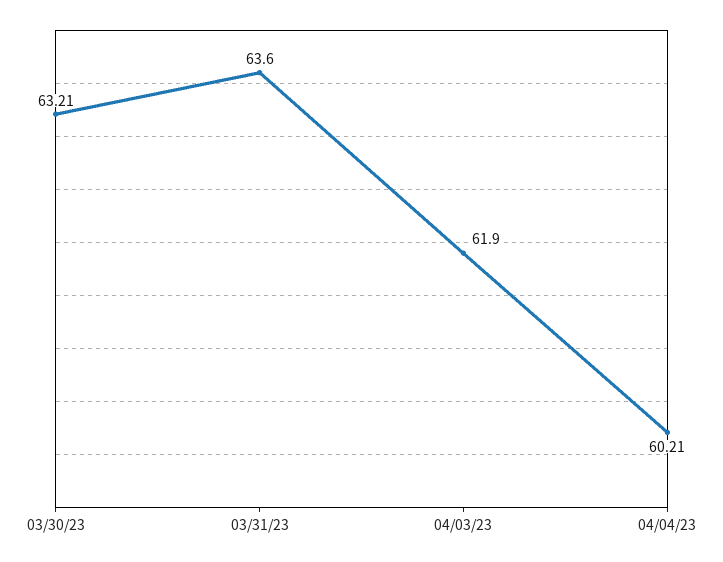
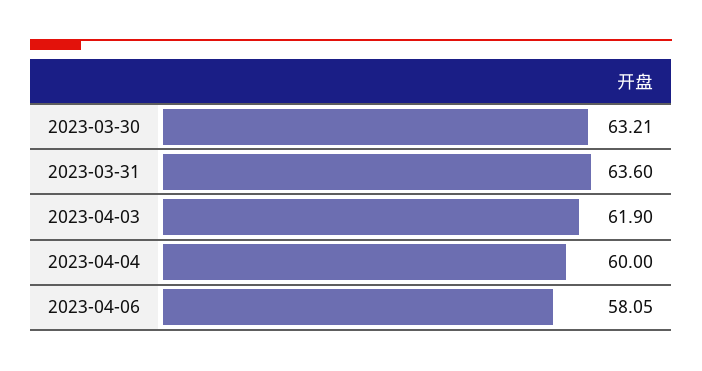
04/04/23: 60.21 -> 60
2023-04-06: none -> 58.05

